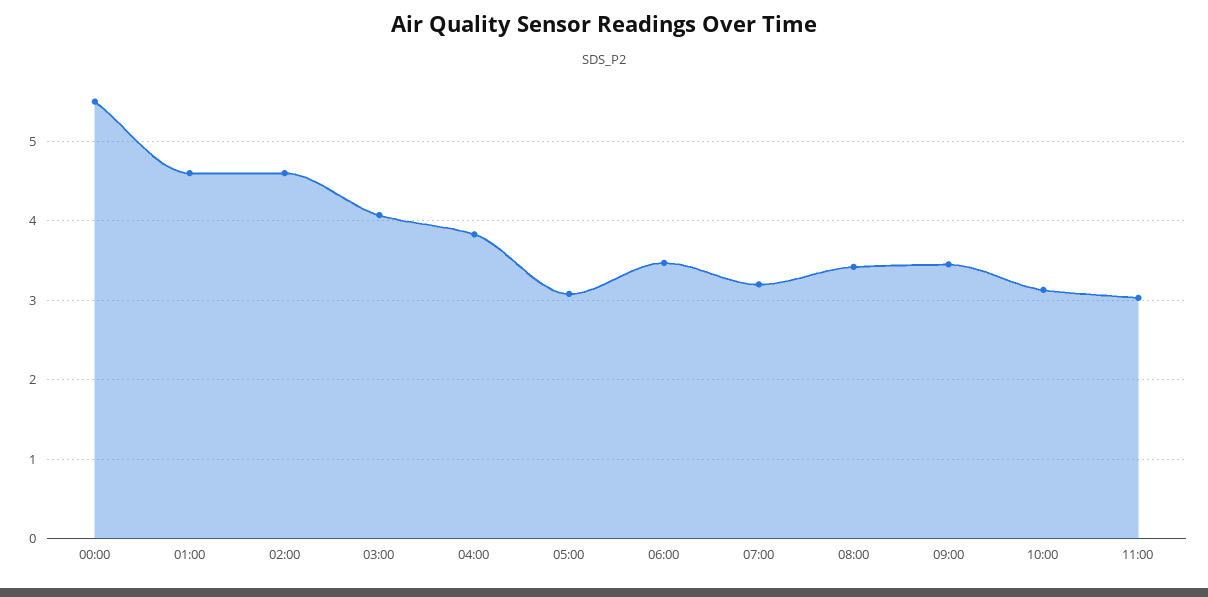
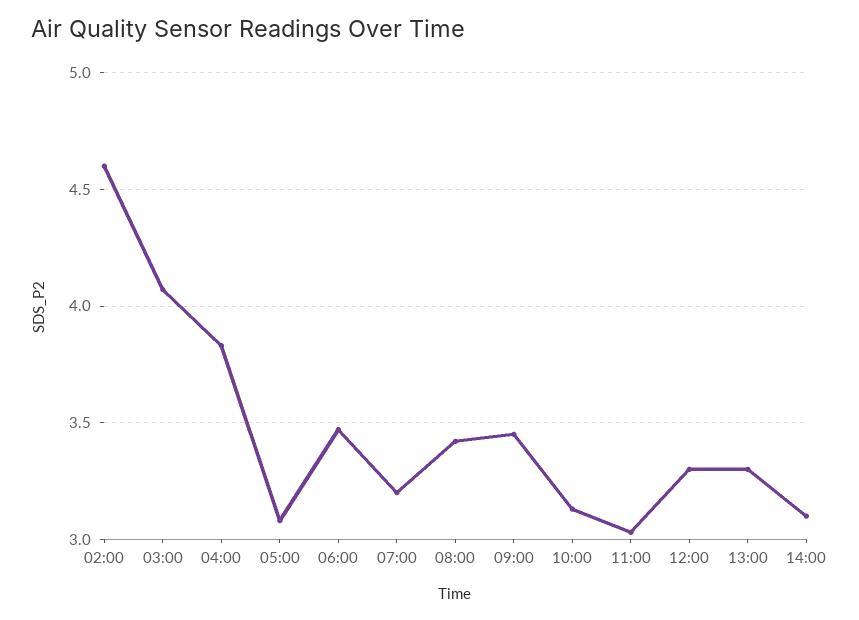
00:00: 5.5 -> none
01:00: 4.6 -> none
12:00: none -> 3.3
13:00: none -> 3.3
14:00: none -> 3.1

